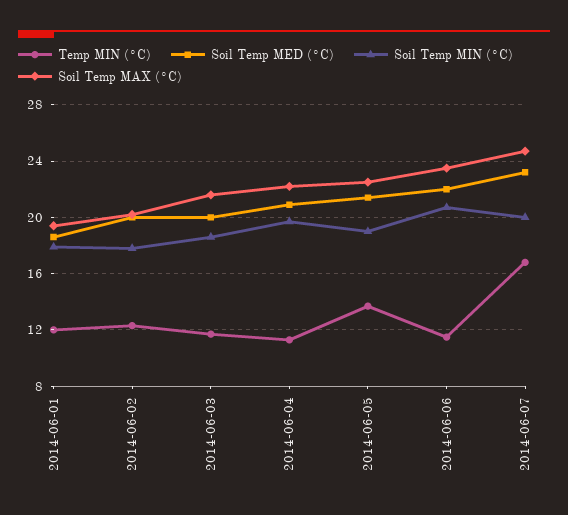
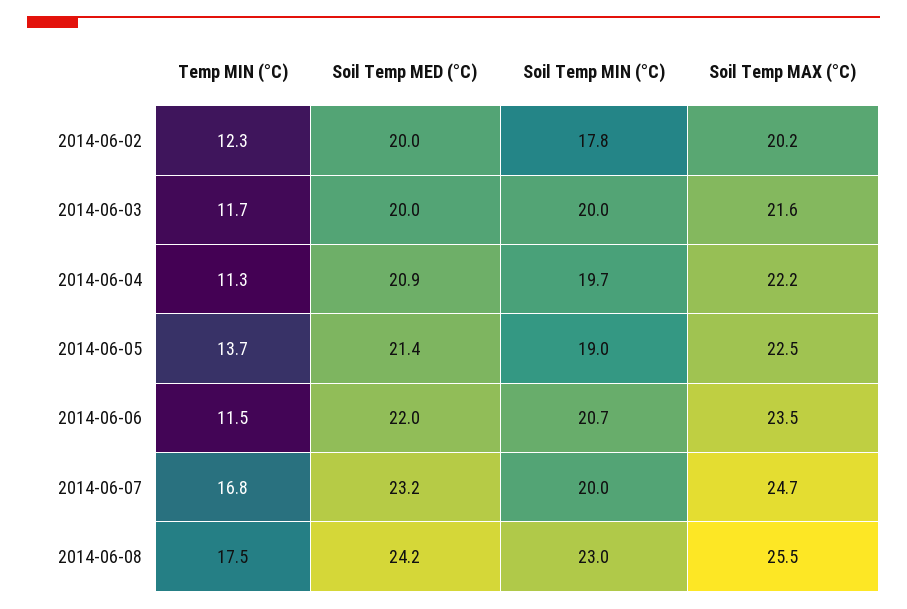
Temp MIN (°C), 2014-06-01: 12 -> none
Soil Temp MED (°C), 2014-06-01: 18.5 -> none
Soil Temp MIN (°C), 2014-06-01: 18 -> none
Soil Temp MAX (°C), 2014-06-01: 19.5 -> none
Soil Temp MIN (°C), 2014-06-03: 18.5 -> 20
Temp MIN (°C), 2014-06-08: none -> 17.5
Soil Temp MED (°C), 2014-06-08: none -> 24.2
Soil Temp MIN (°C), 2014-06-08: none -> 23
Soil Temp MAX (°C), 2014-06-08: none -> 25.5

